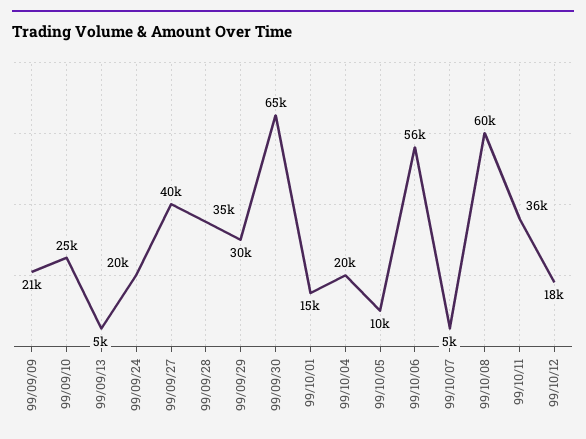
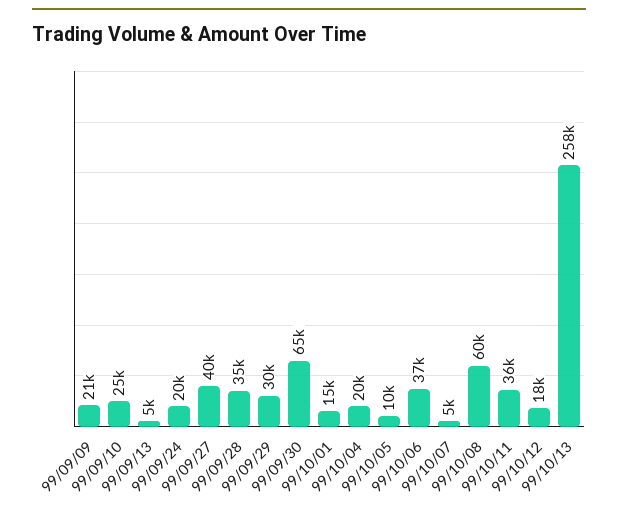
99/10/06: 56000 -> 37000
99/10/13: none -> 258000

